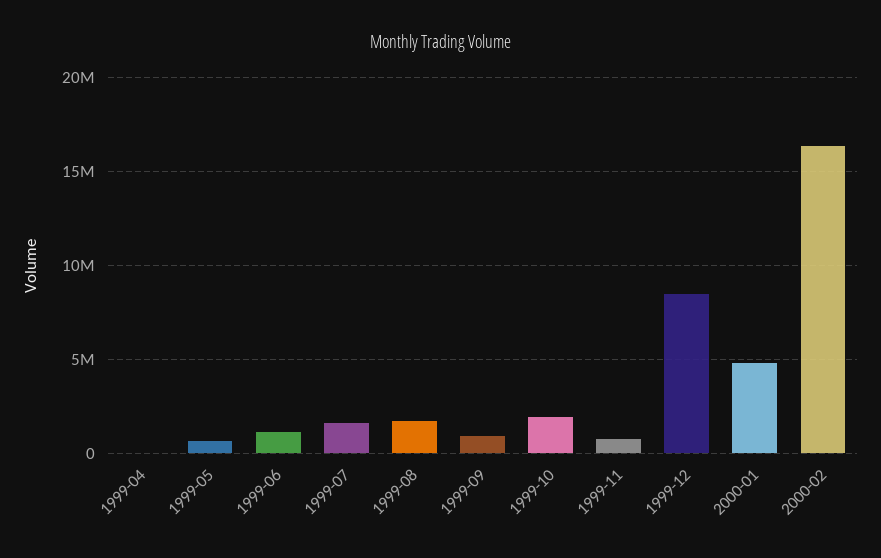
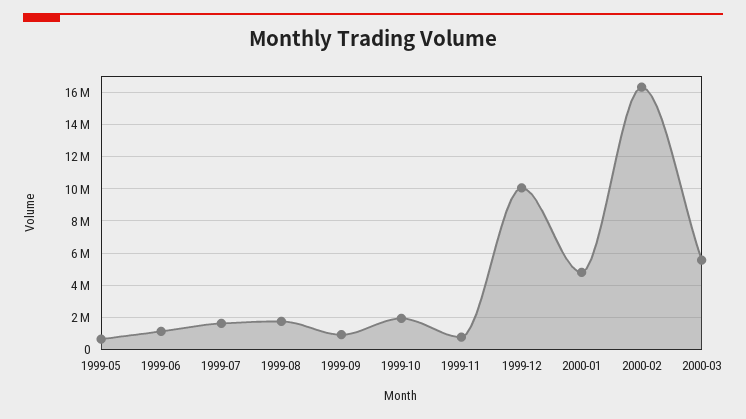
1999-04: 0 -> none
1999-12: 8500000 -> 10000000
2000-03: none -> 5500000

